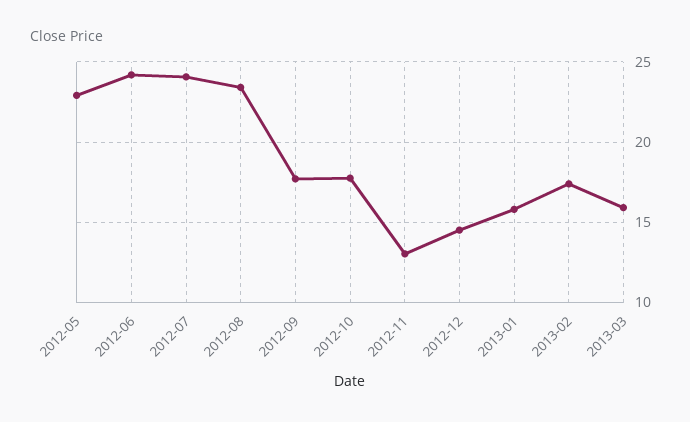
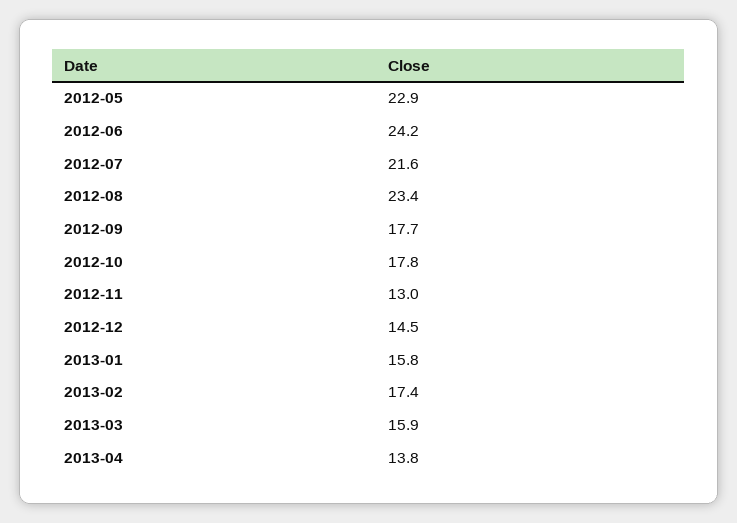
2012-07: 24 -> 21.6
2013-04: none -> 13.8

